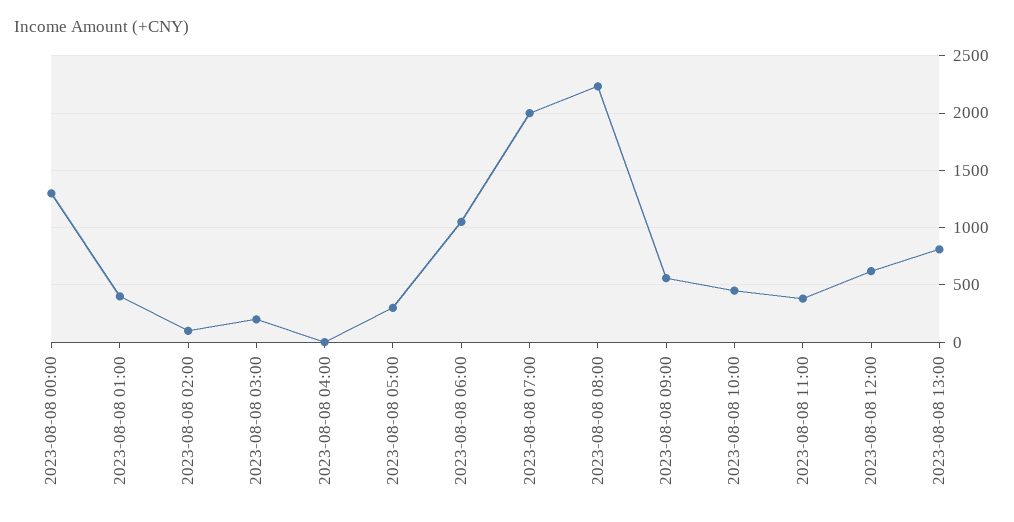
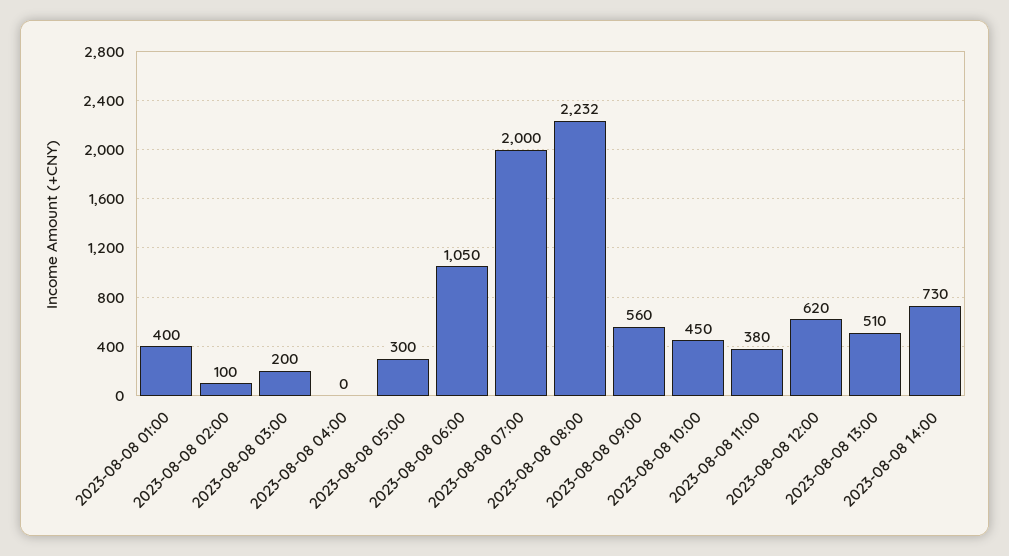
2023-08-08 00:00: 1300 -> none
2023-08-08 13:00: 800 -> 510
2023-08-08 14:00: none -> 730

